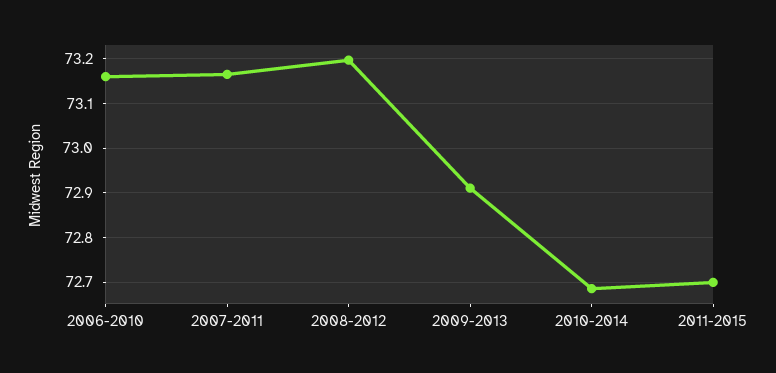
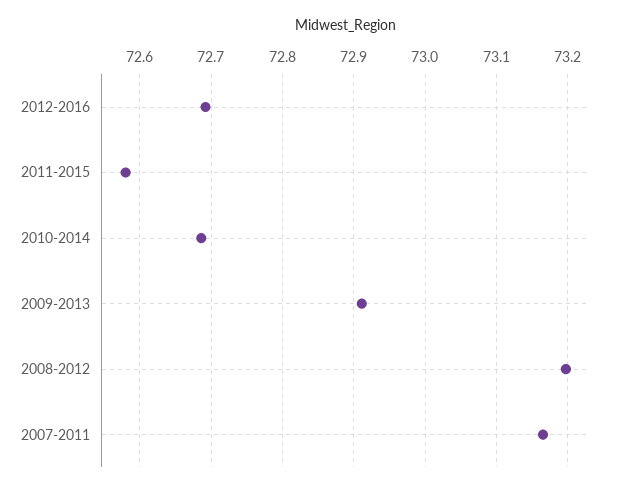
2006-2010: 73.16 -> none
2011-2015: 72.7 -> 72.58
2012-2016: none -> 72.69

